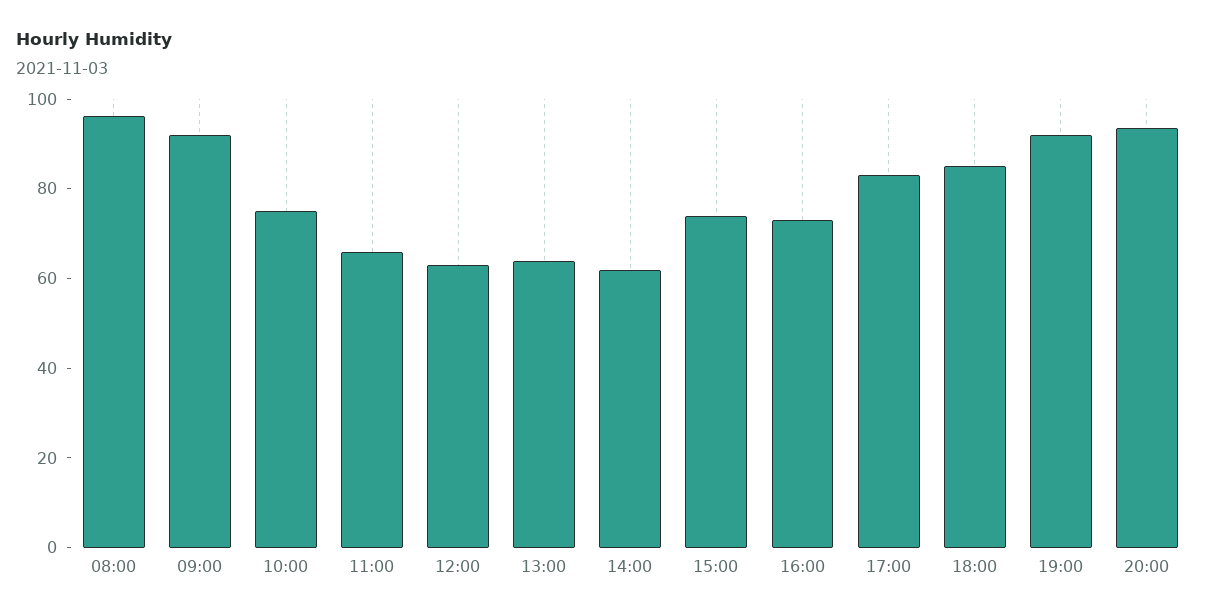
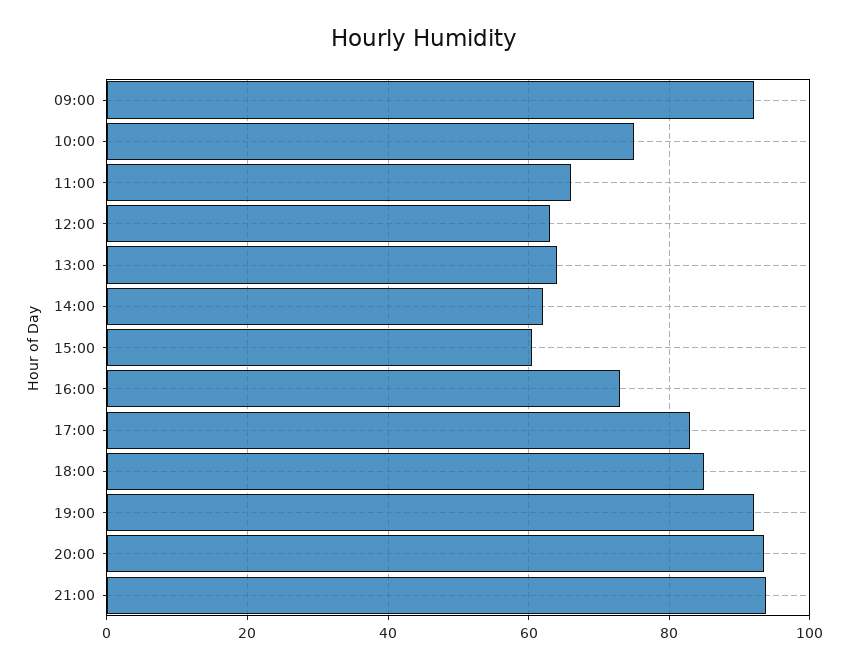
08:00: 95 -> none
15:00: 75 -> 60
21:00: none -> 94

